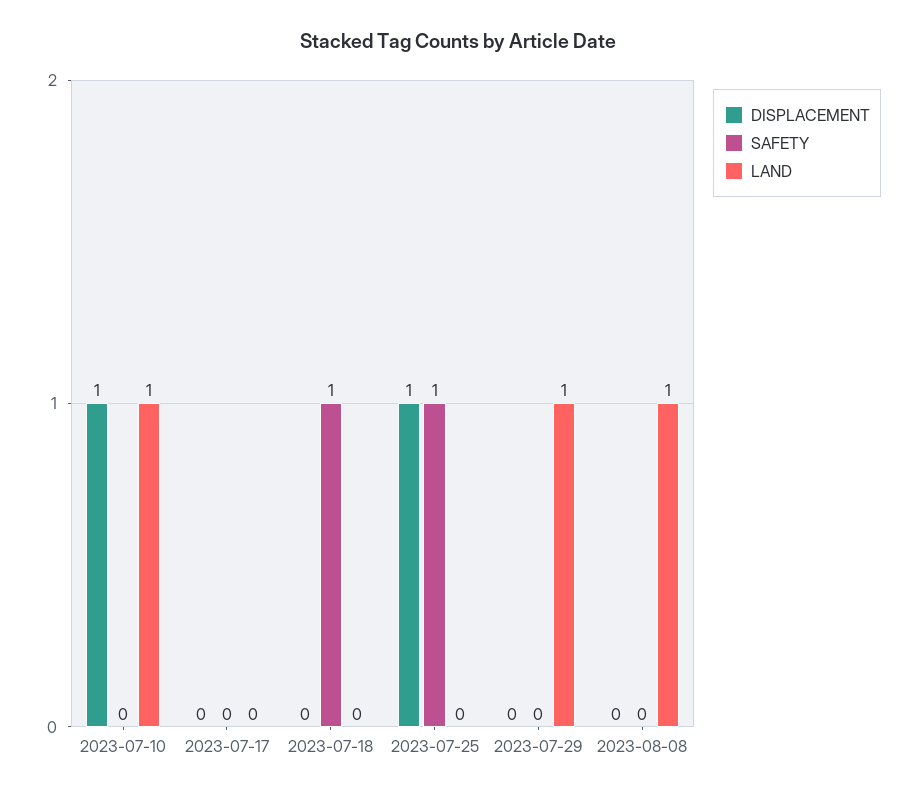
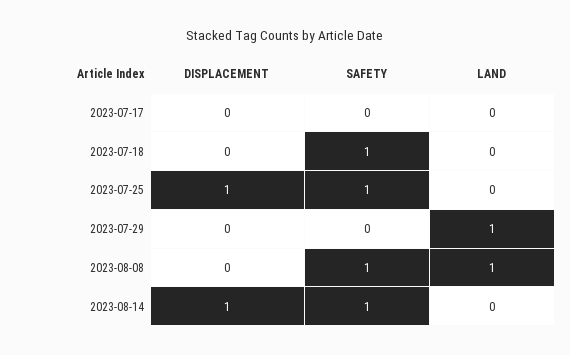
DISPLACEMENT, 2023-07-10: 1 -> none
SAFETY, 2023-07-10: 0 -> none
LAND, 2023-07-10: 1 -> none
SAFETY, 2023-08-08: 0 -> 1
DISPLACEMENT, 2023-08-14: none -> 1
SAFETY, 2023-08-14: none -> 1
LAND, 2023-08-14: none -> 0

